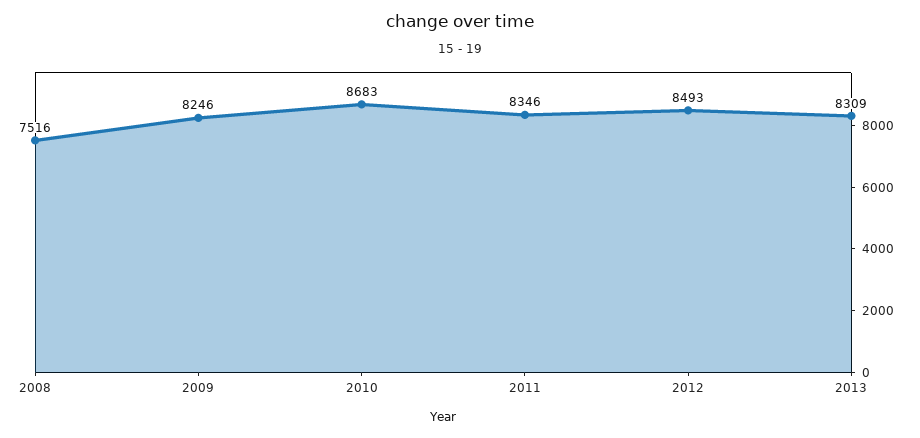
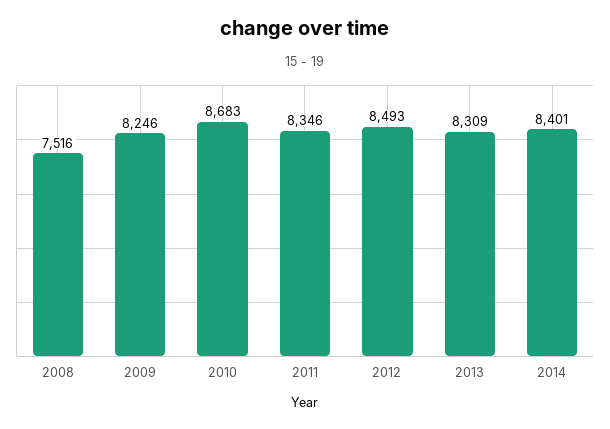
2014: none -> 8401

